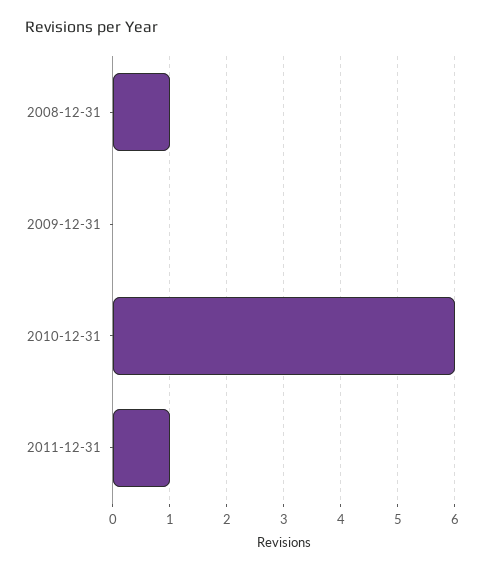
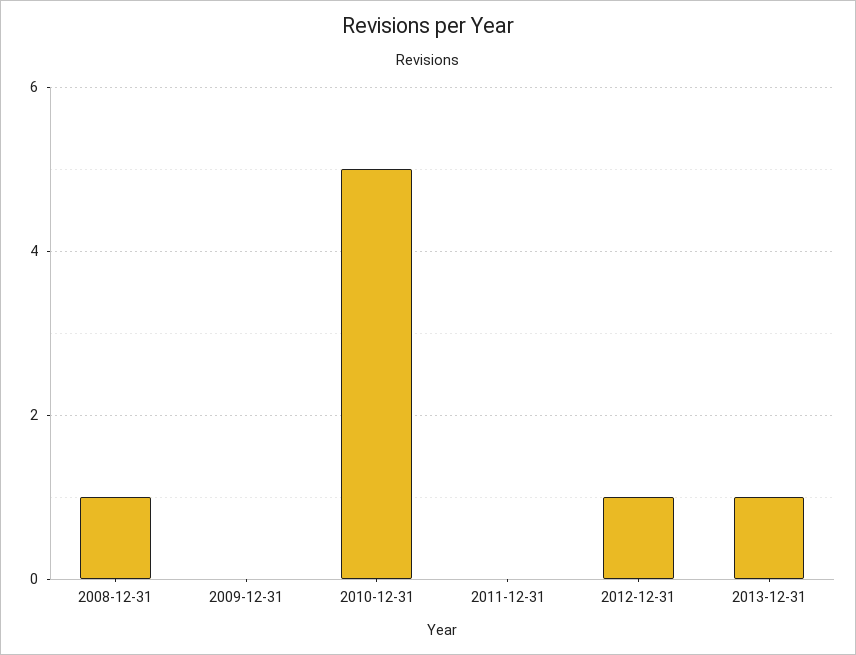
2010-12-31: 6 -> 5
2011-12-31: 1 -> 0
2012-12-31: none -> 1
2013-12-31: none -> 1

